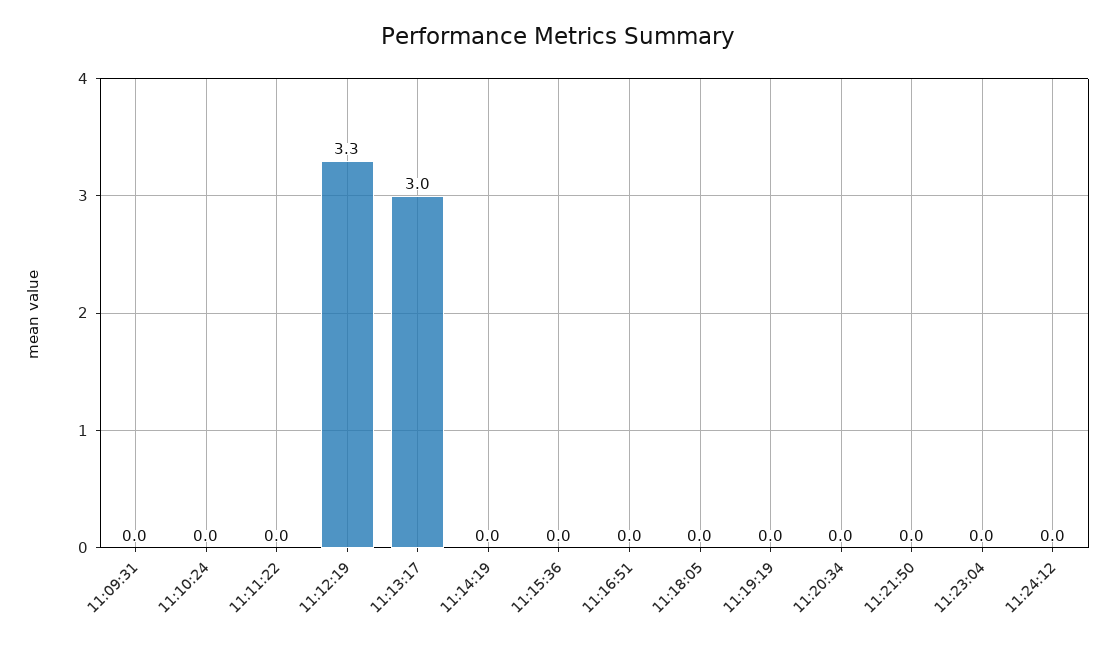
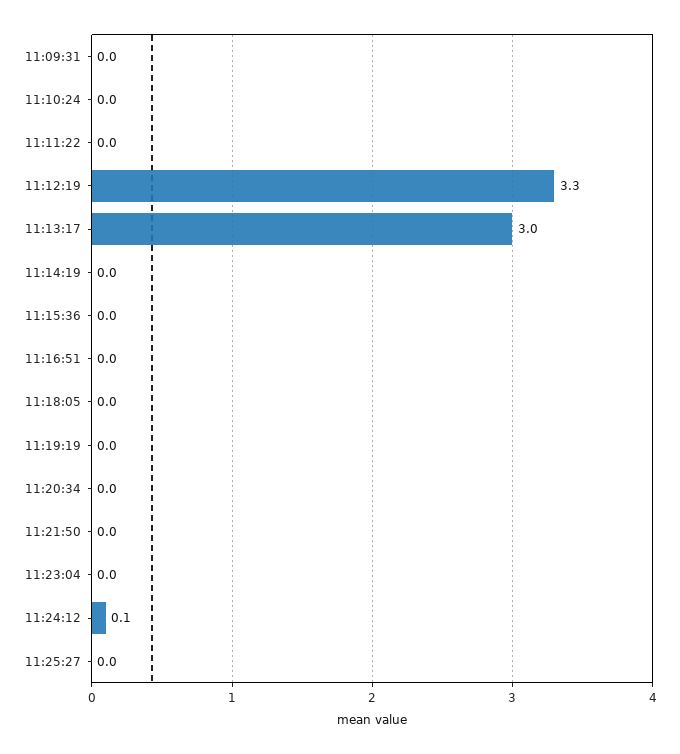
11:24:12: 0 -> 0.1
11:25:27: none -> 0

